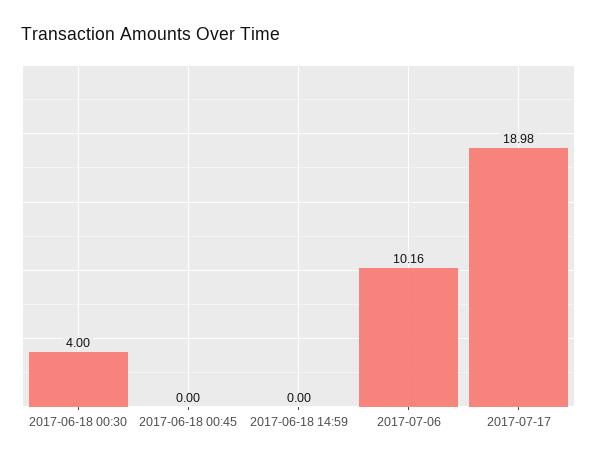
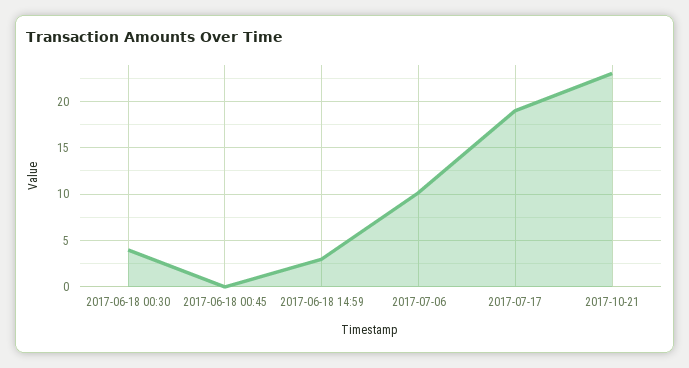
2017-06-18 14:59: 0 -> 3
2017-10-21: none -> 23

